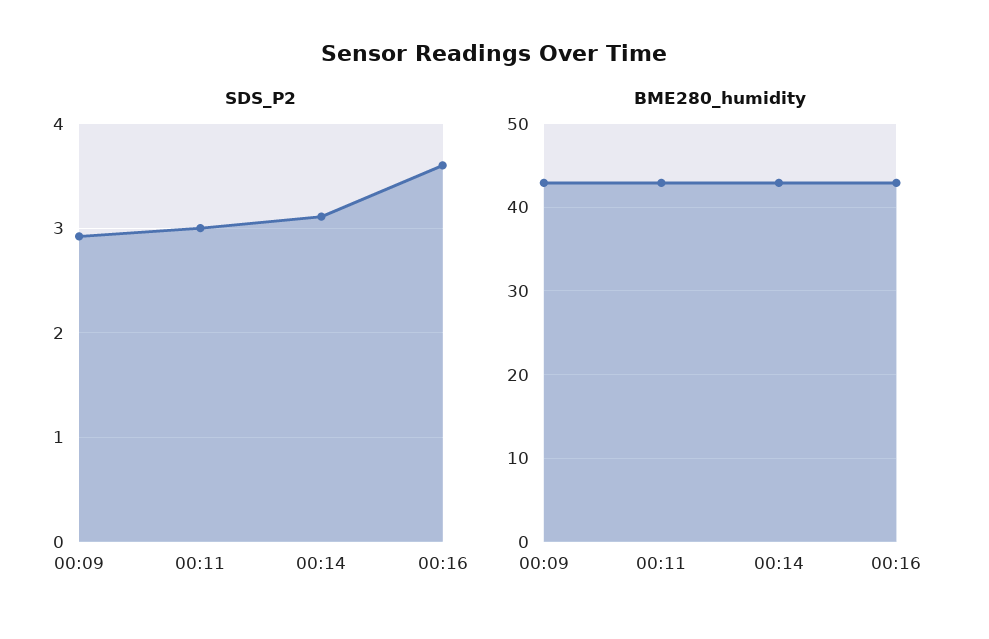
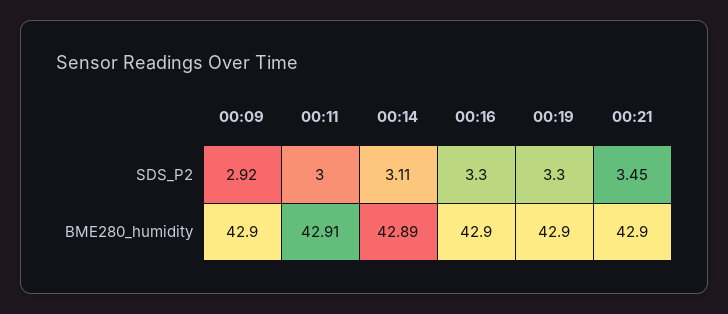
SDS_P2, 00:16: 3.6 -> 3.3
SDS_P2, 00:19: none -> 3.3
SDS_P2, 00:21: none -> 3.45
BME280_humidity, 00:19: none -> 42.9
BME280_humidity, 00:21: none -> 42.9

